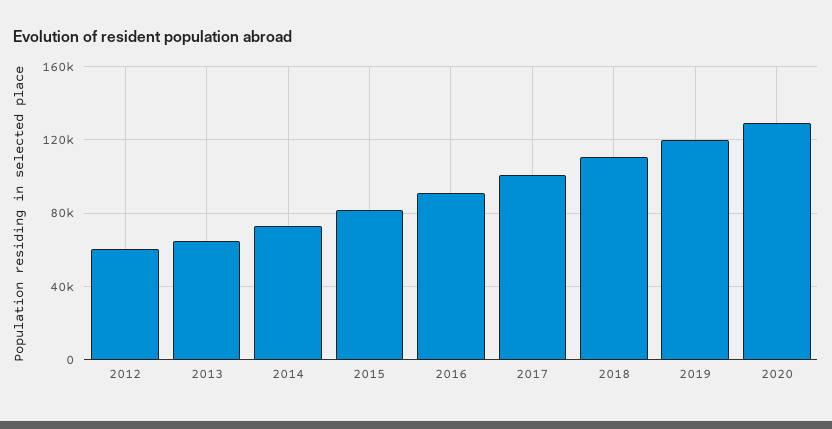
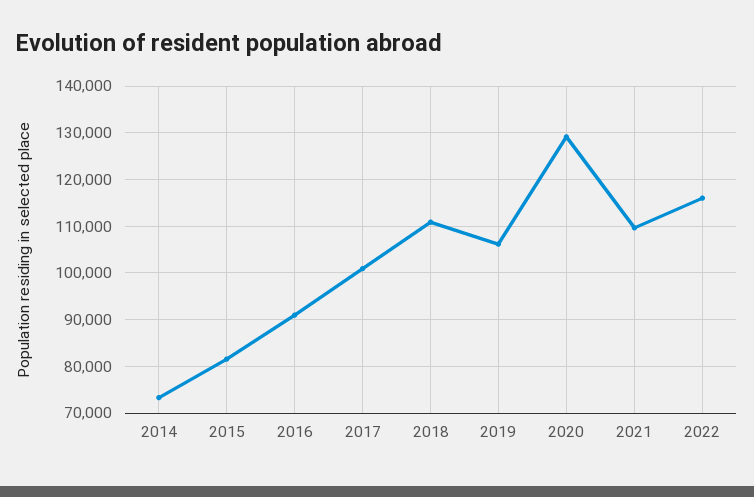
2012: 60000 -> none
2013: 65000 -> none
2019: 120000 -> 106000
2021: none -> 110000
2022: none -> 116000

